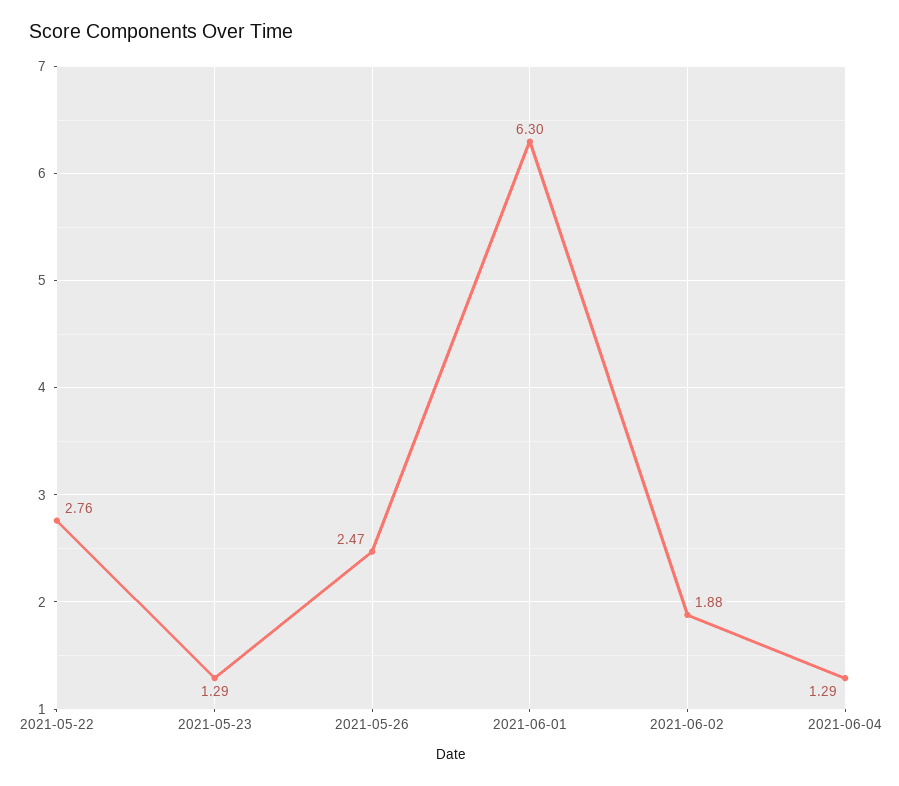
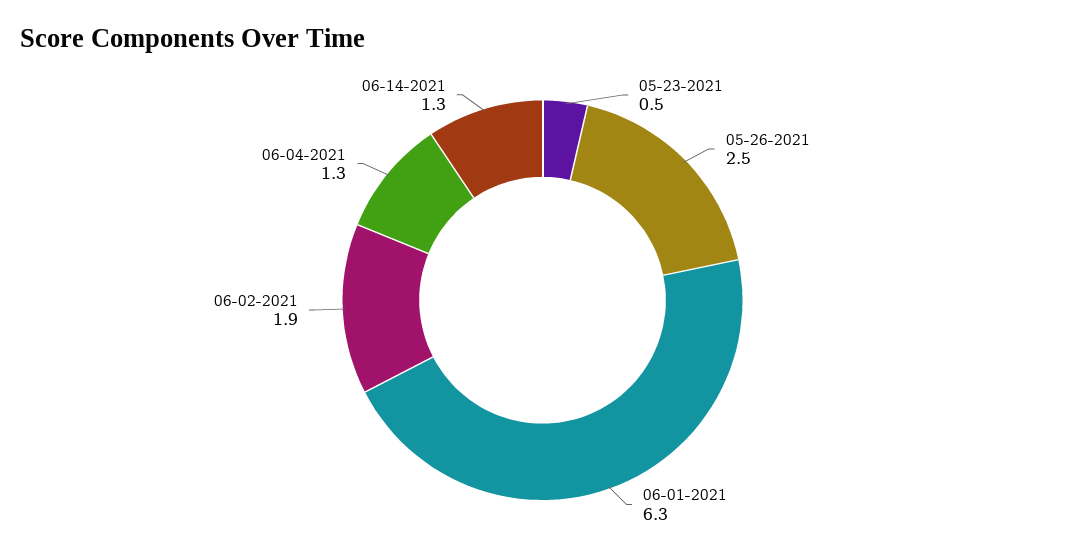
2021-05-22: 2.76 -> none
2021-05-23: 1.29 -> 0.5
06-14-2021: none -> 1.3

